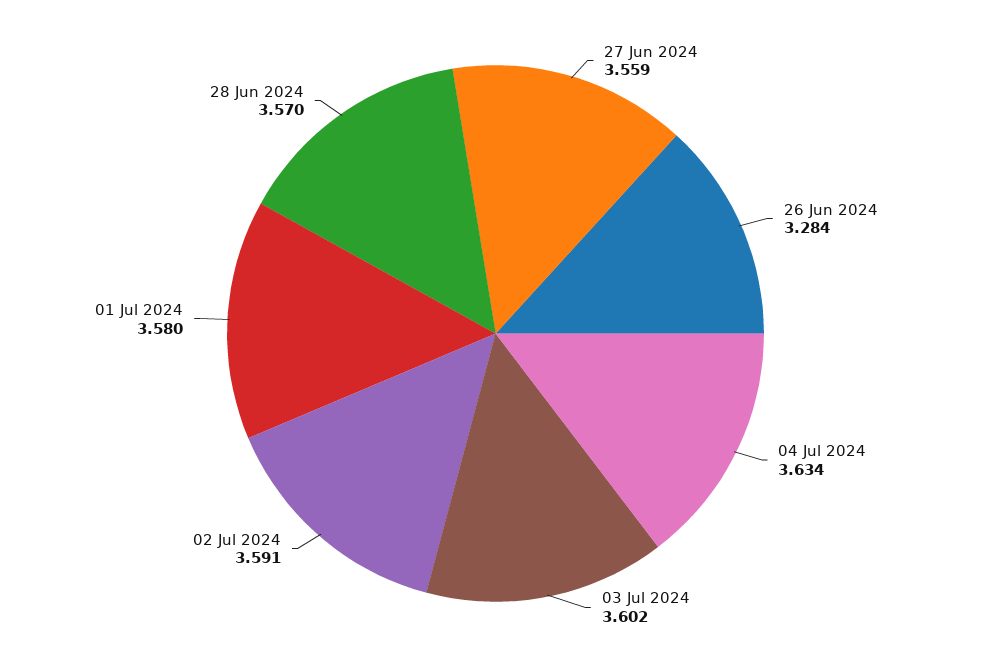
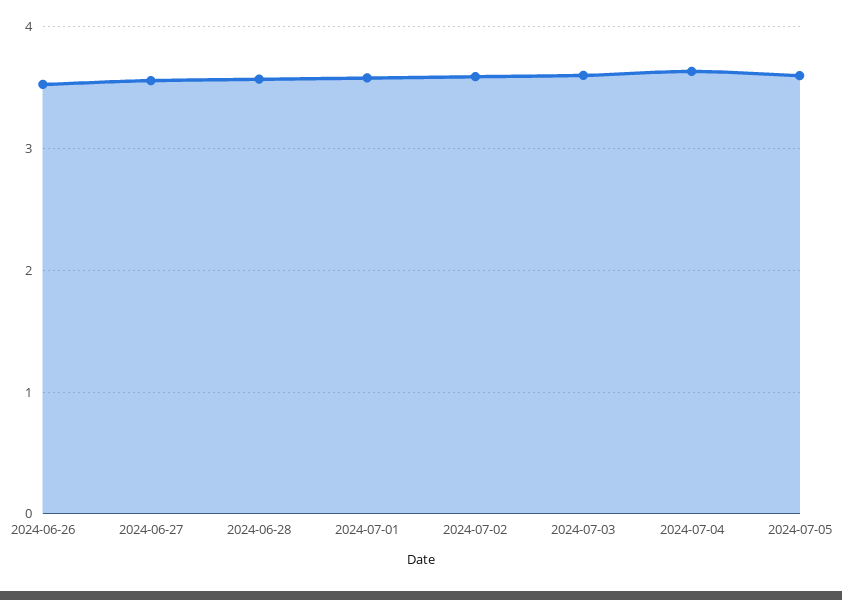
26 Jun 2024: 3.284 -> 3.5
2024-07-05: none -> 3.6

